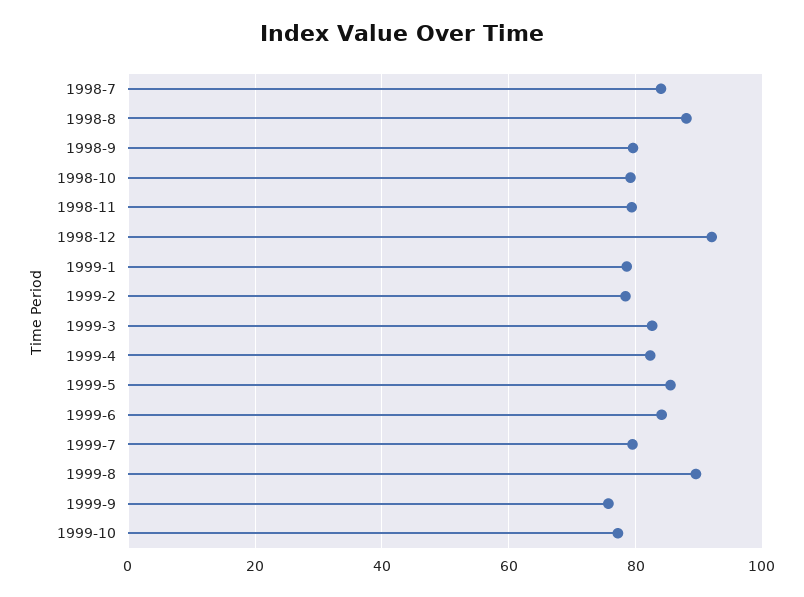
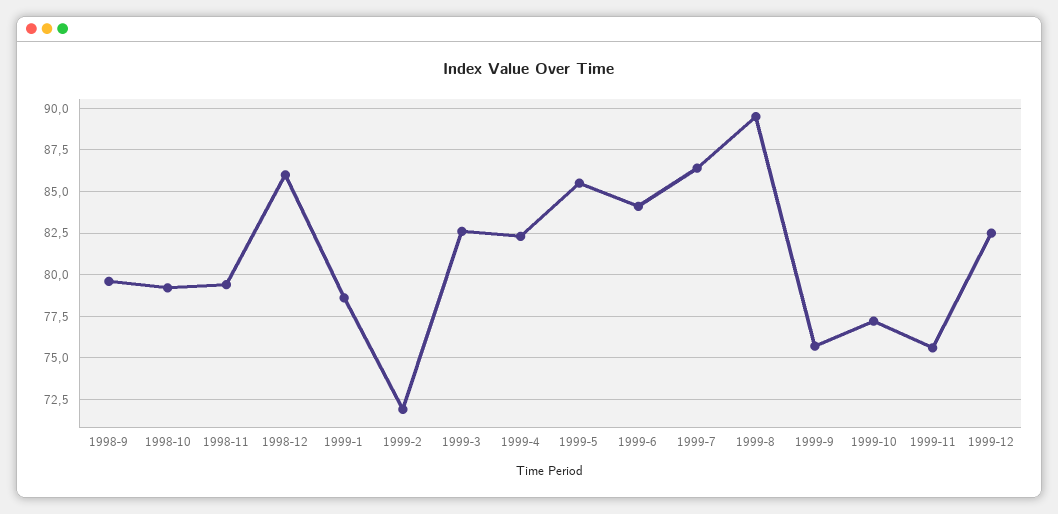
1998-7: 84 -> none
1998-8: 88 -> none
1998-12: 92 -> 86
1999-2: 78 -> 72
1999-7: 80 -> 86.5
1999-11: none -> 75.5
1999-12: none -> 82.5

